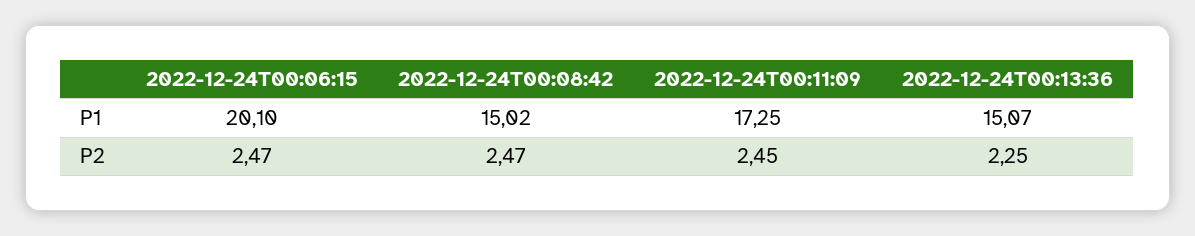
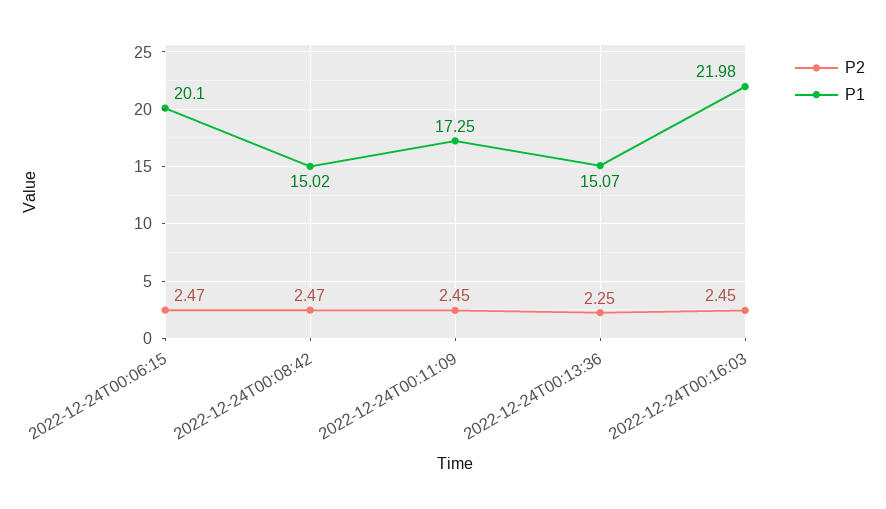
P2, 2022-12-24T00:16:03: none -> 2.45
P1, 2022-12-24T00:16:03: none -> 21.98

